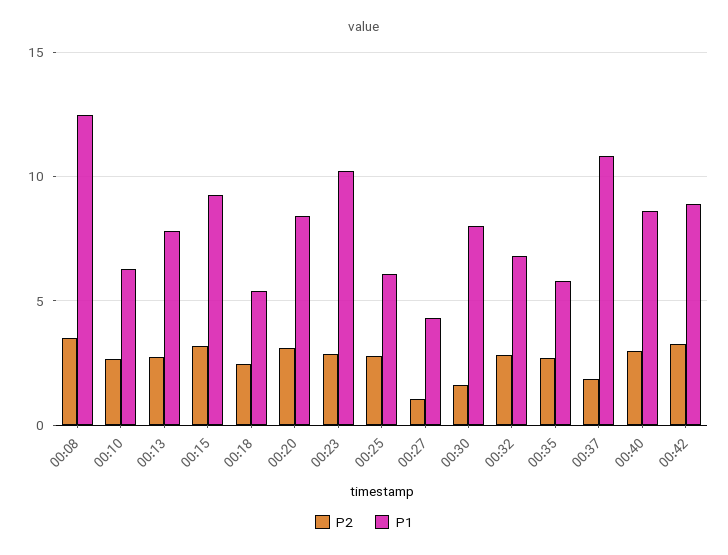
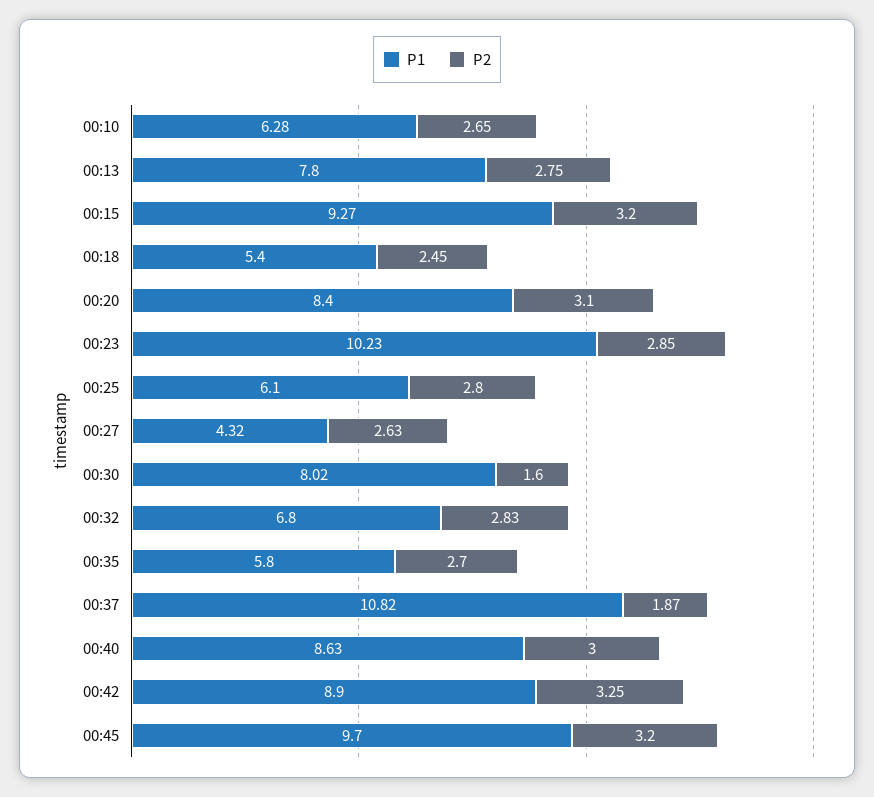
P2, 00:08: 3.5 -> none
P1, 00:08: 12.5 -> none
P2, 00:27: 1 -> 2.63
P1, 00:45: none -> 9.7
P2, 00:45: none -> 3.2

